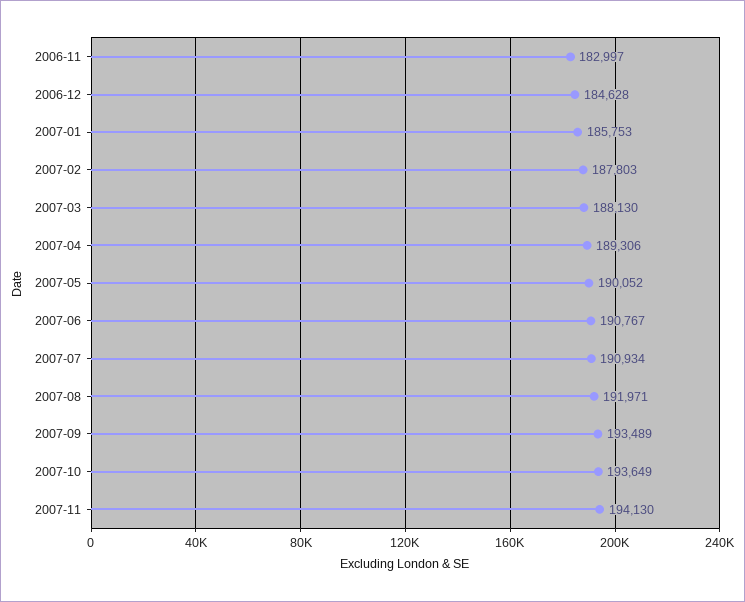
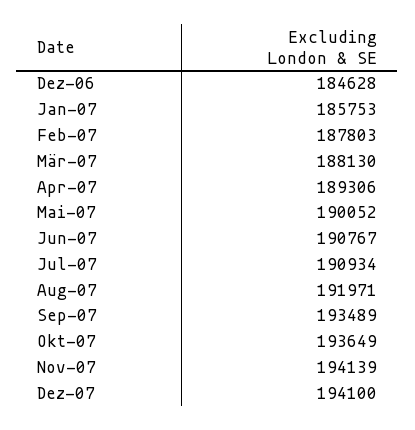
2006-11: 182997 -> none
2007-11: 194130 -> 194139
Dez-07: none -> 194100

